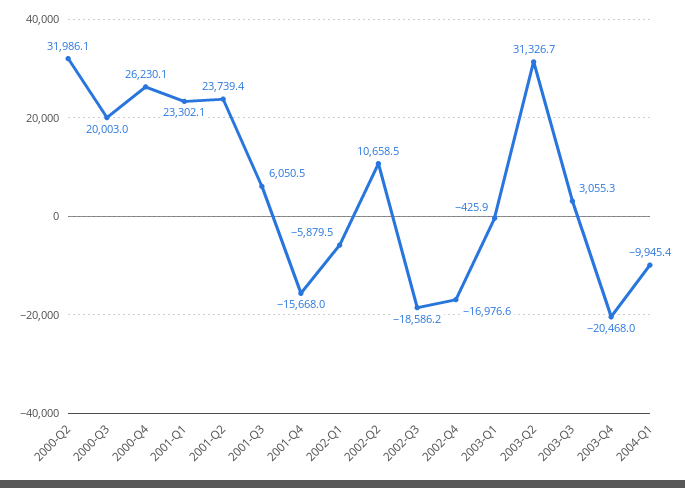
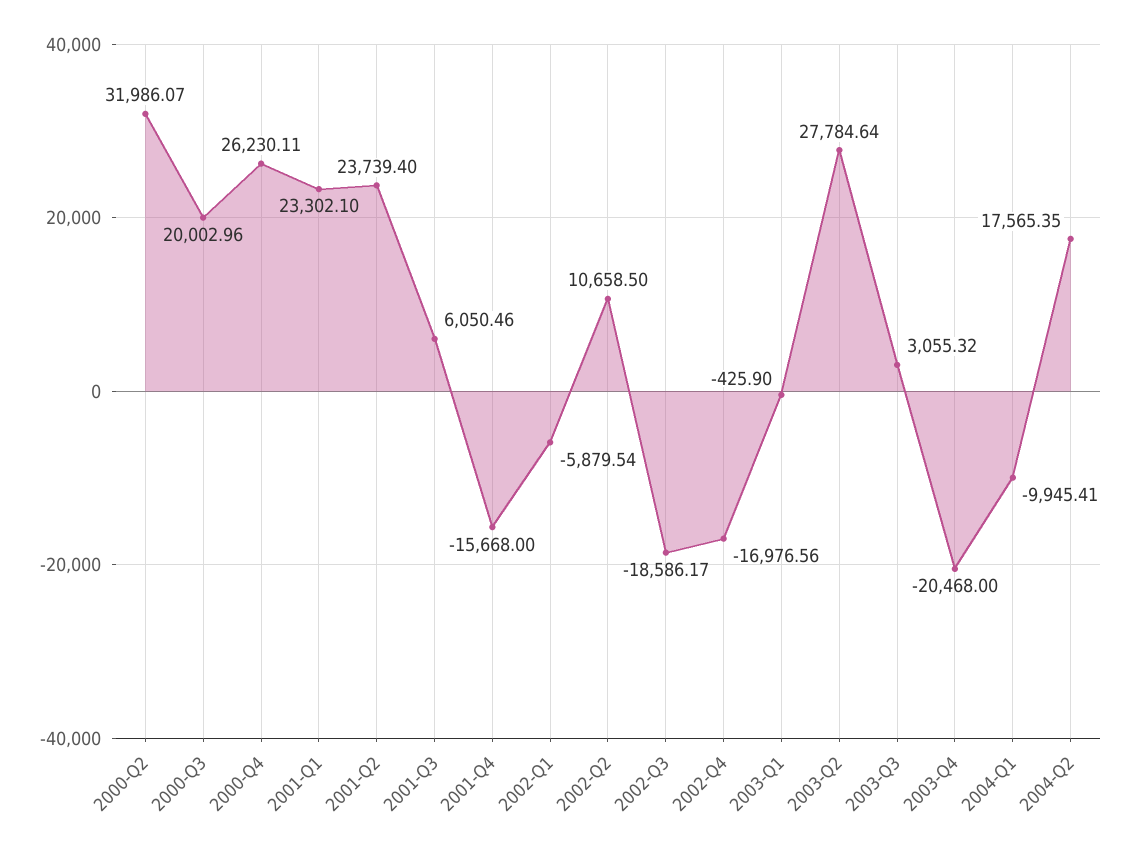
2003-Q2: 31326.7 -> 27784.64
2004-Q2: none -> 17565.35

